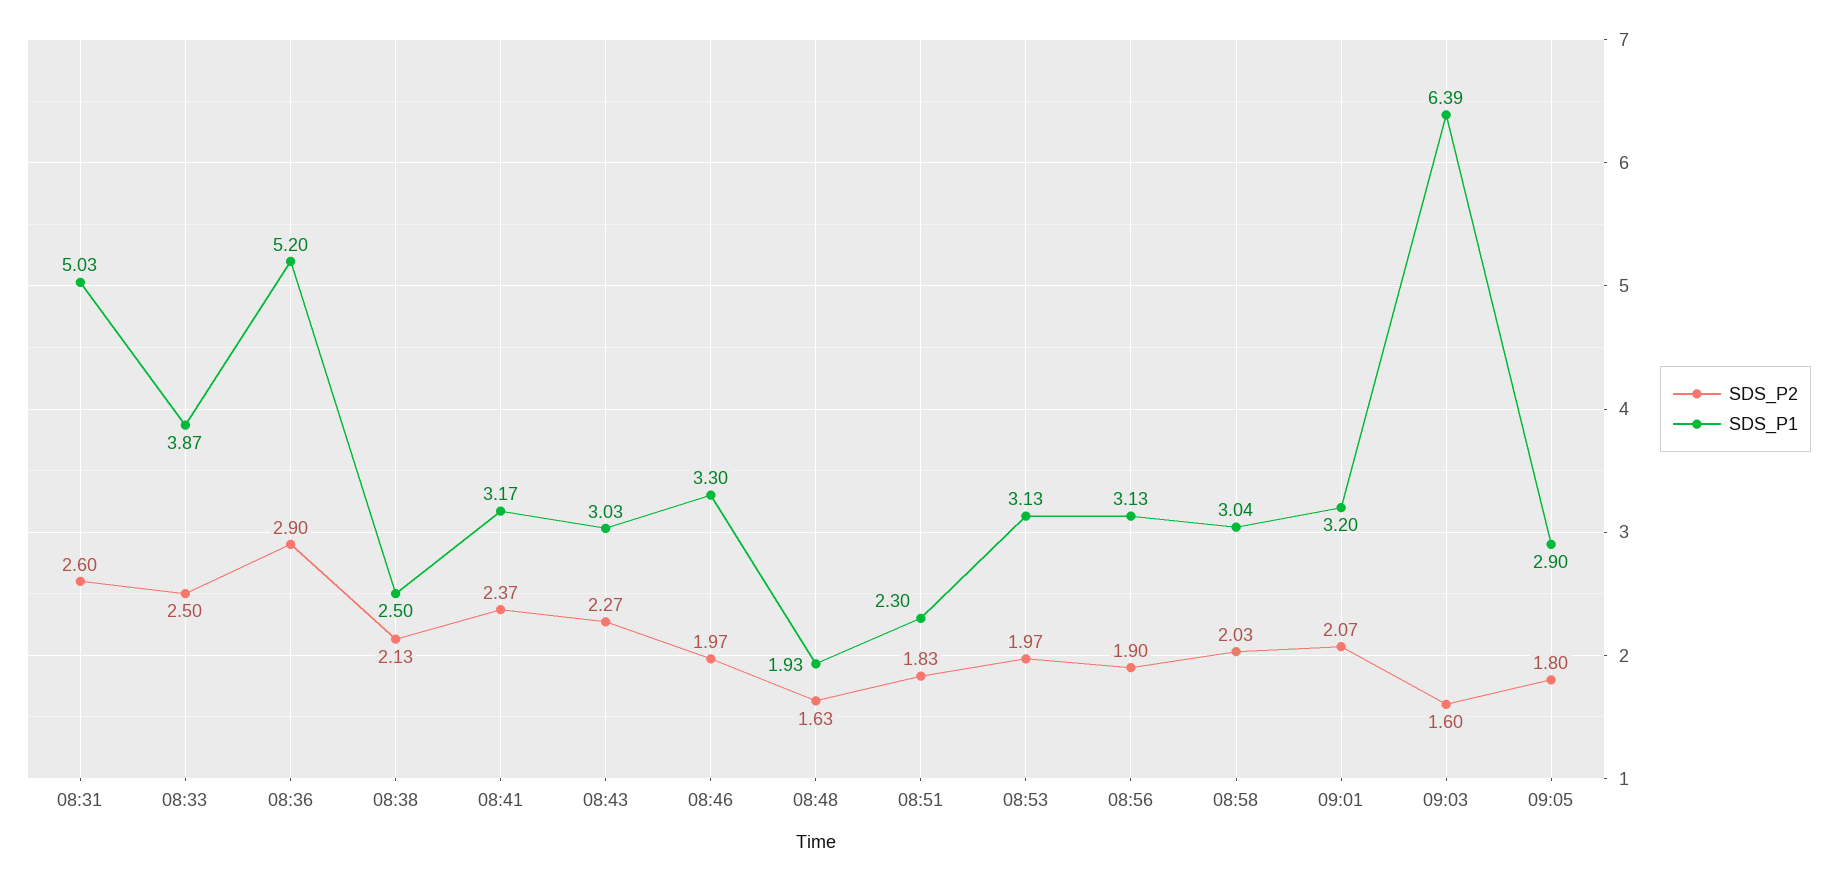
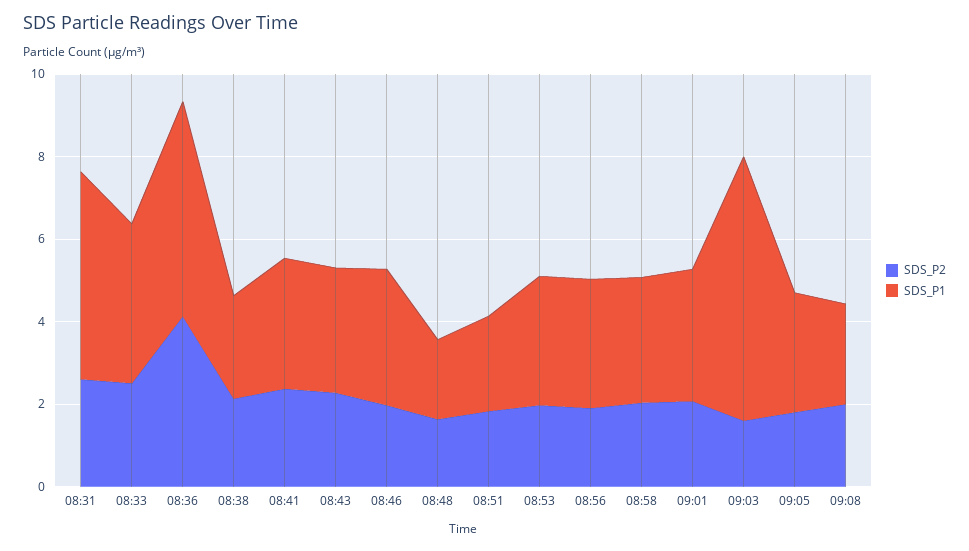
SDS_P2, 08:36: 2.9 -> 4
SDS_P2, 09:08: none -> 2
SDS_P1, 09:08: none -> 2.5

